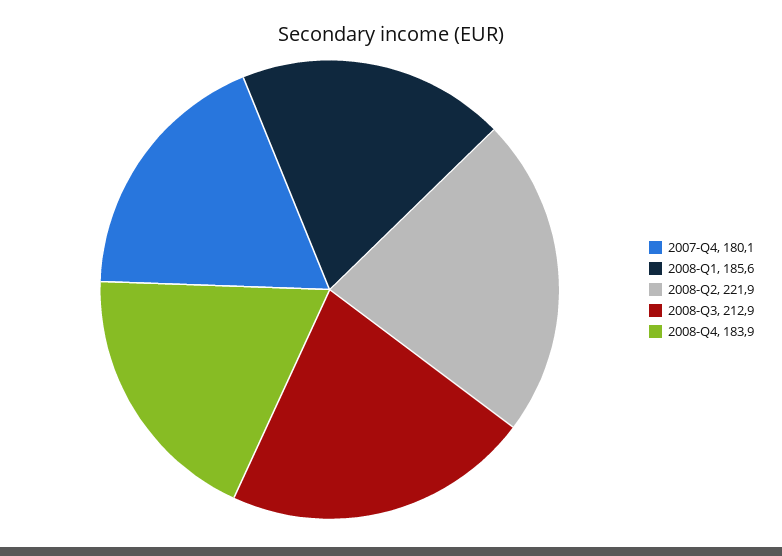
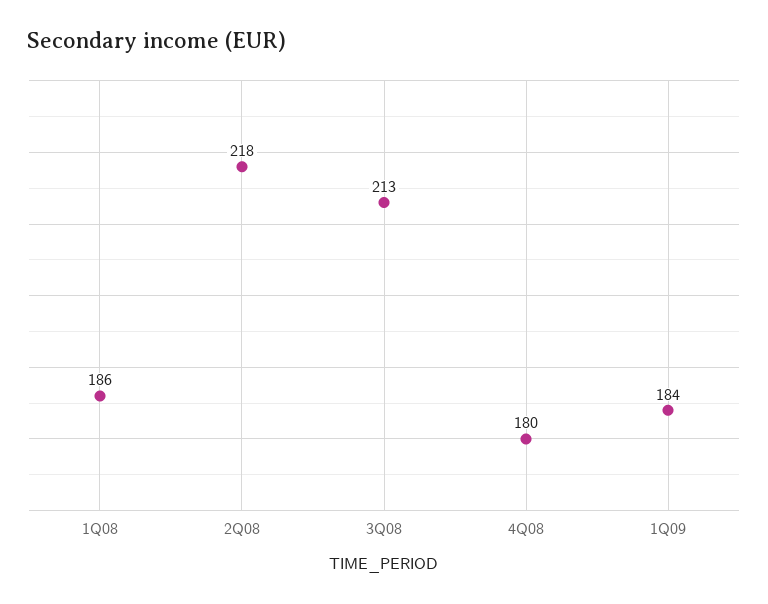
2007-Q4: 180.1 -> none
2008-Q2: 221.9 -> 218
2008-Q4: 183.9 -> 180
1Q09: none -> 184

